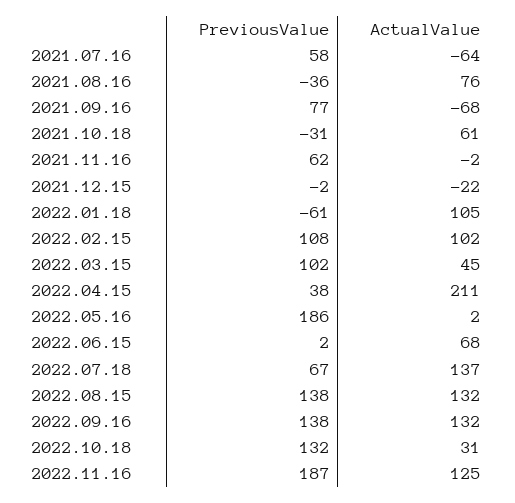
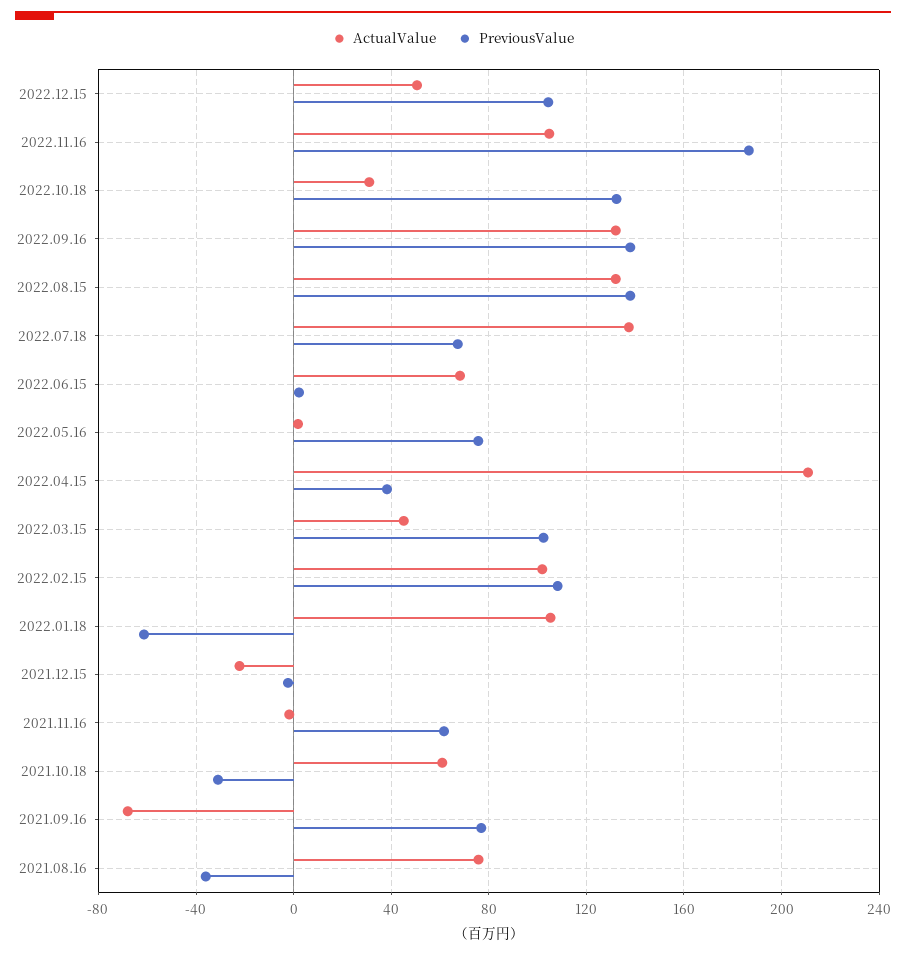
PreviousValue, 2021.07.16: 58 -> none
ActualValue, 2021.07.16: -64 -> none
PreviousValue, 2022.05.16: 186 -> 75
ActualValue, 2022.11.16: 125 -> 105
ActualValue, 2022.12.15: none -> 50
PreviousValue, 2022.12.15: none -> 105

